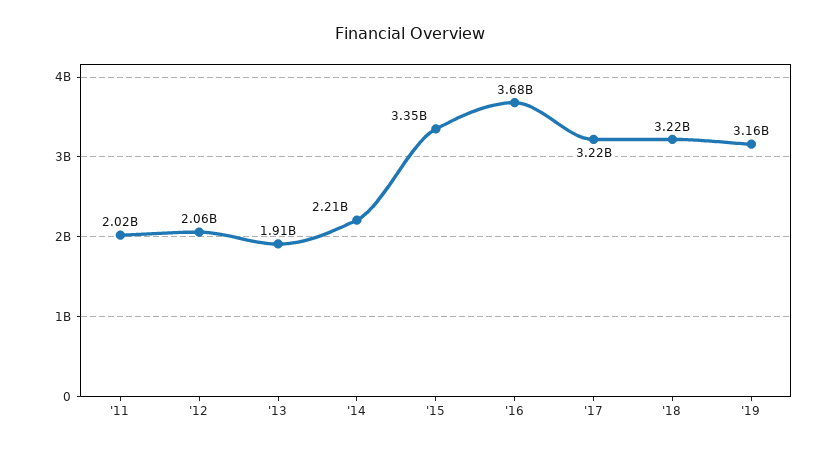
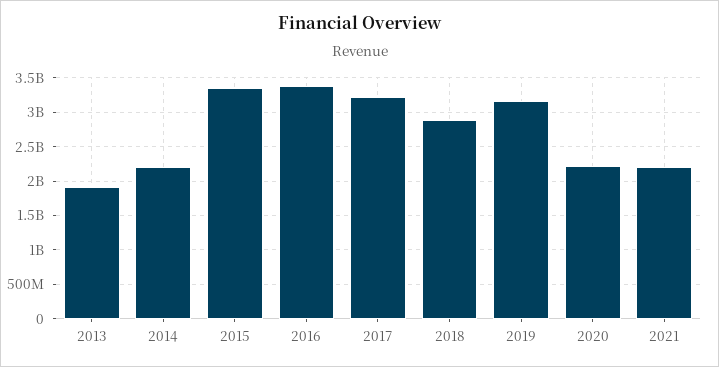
'11: 2020000000 -> none
'12: 2060000000 -> none
'16: 3680000000 -> 3400000000
'18: 3220000000 -> 2900000000
2020: none -> 2200000000
2021: none -> 2200000000

